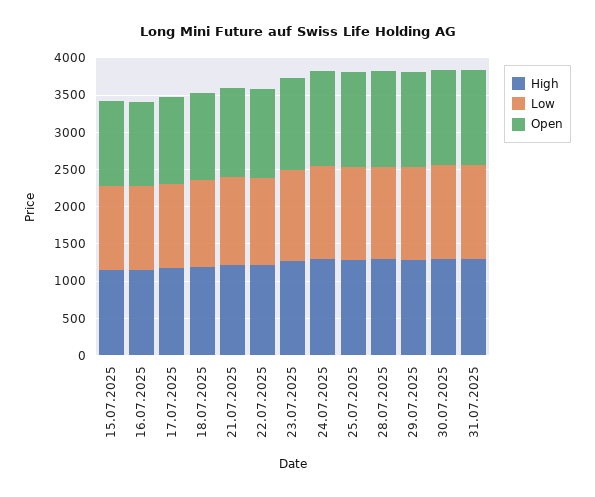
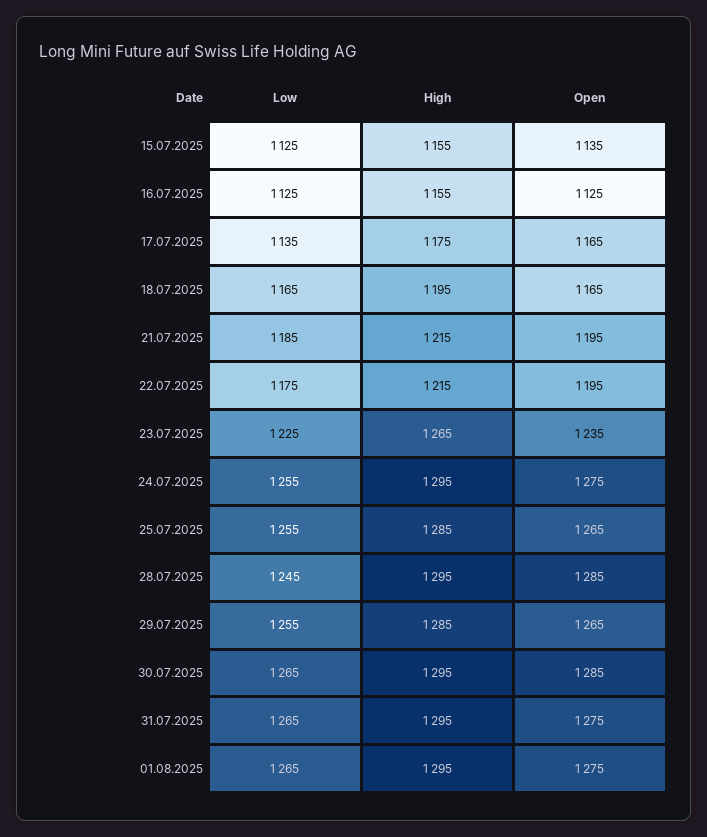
Low, 01.08.2025: none -> 1265
High, 01.08.2025: none -> 1295
Open, 01.08.2025: none -> 1275

